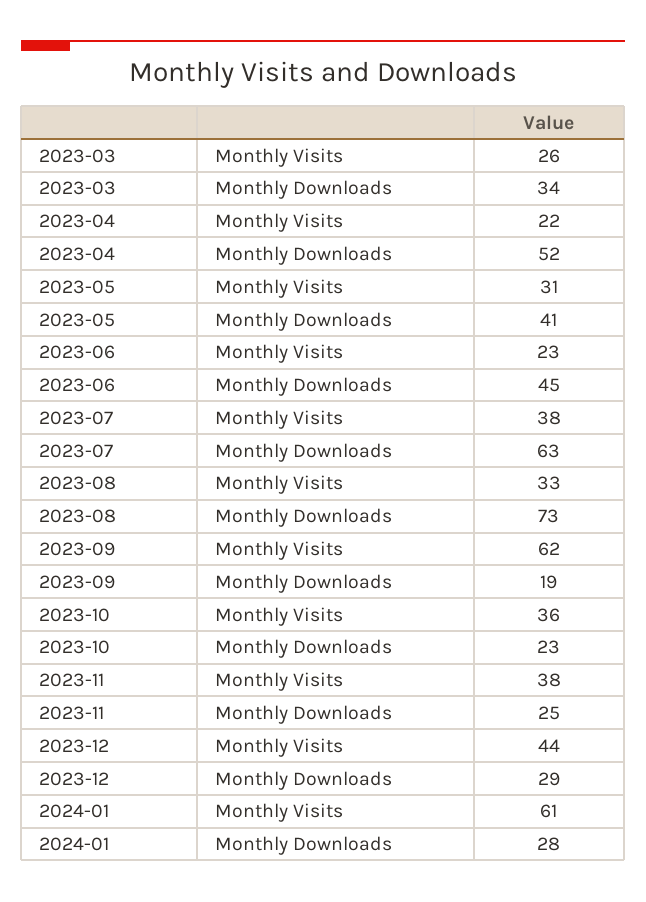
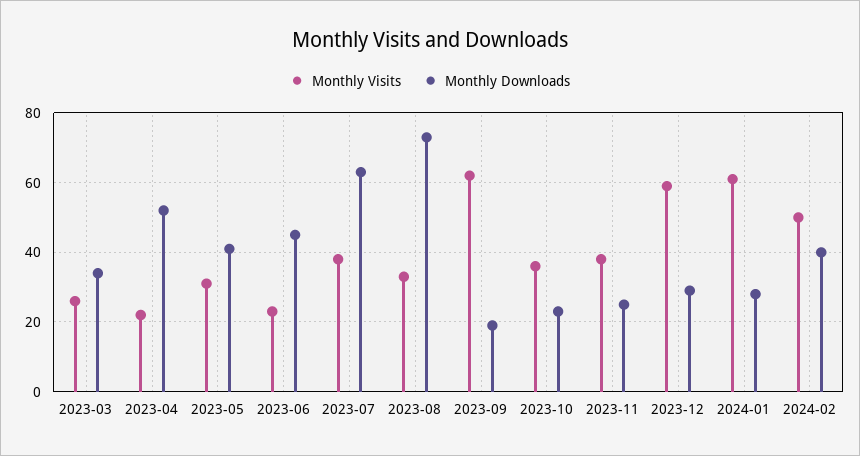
Monthly Visits, 2023-12: 44 -> 60
Monthly Visits, 2024-02: none -> 50
Monthly Downloads, 2024-02: none -> 40

